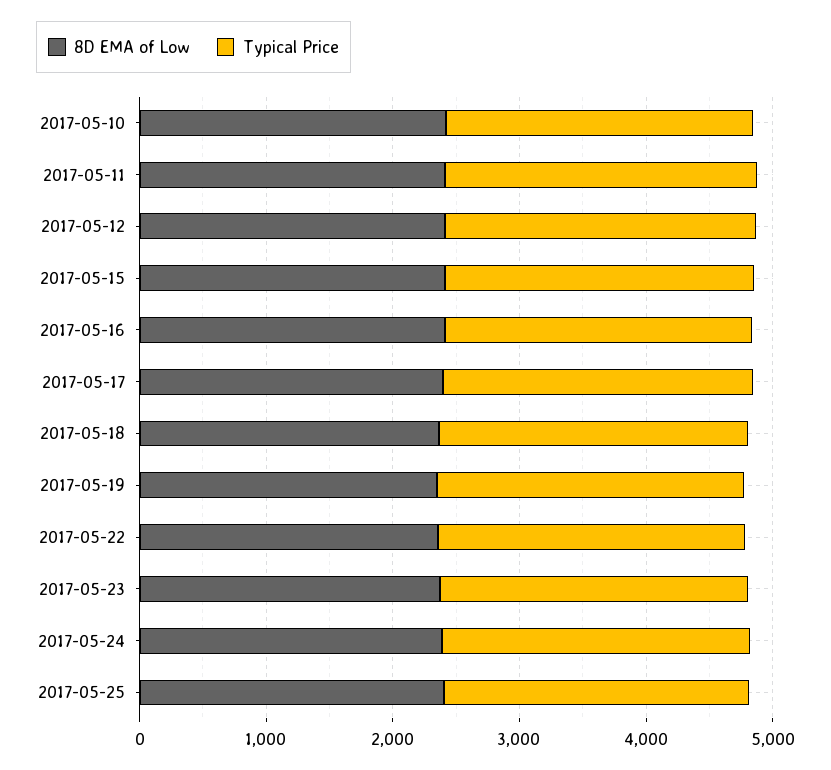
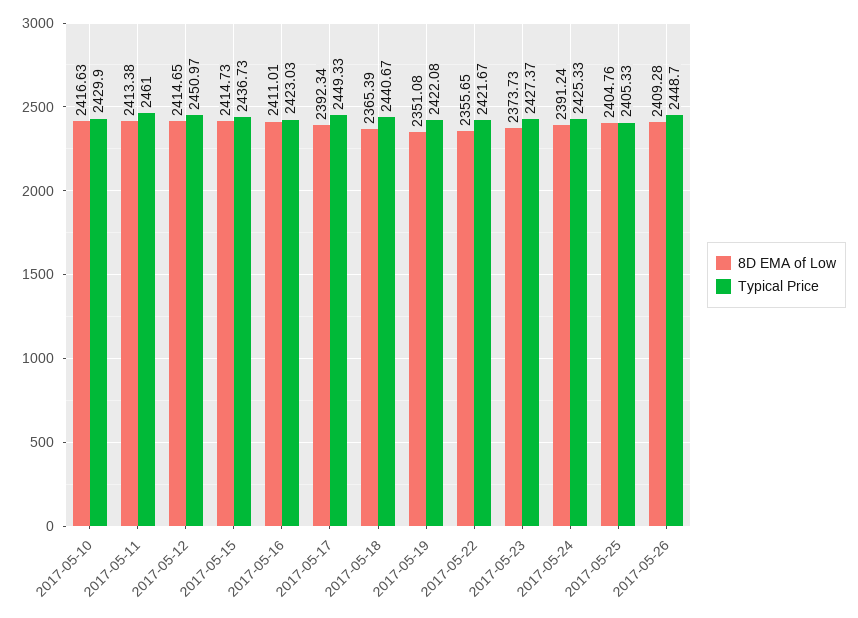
8D EMA of Low, 2017-05-26: none -> 2409.28
Typical Price, 2017-05-26: none -> 2448.7

